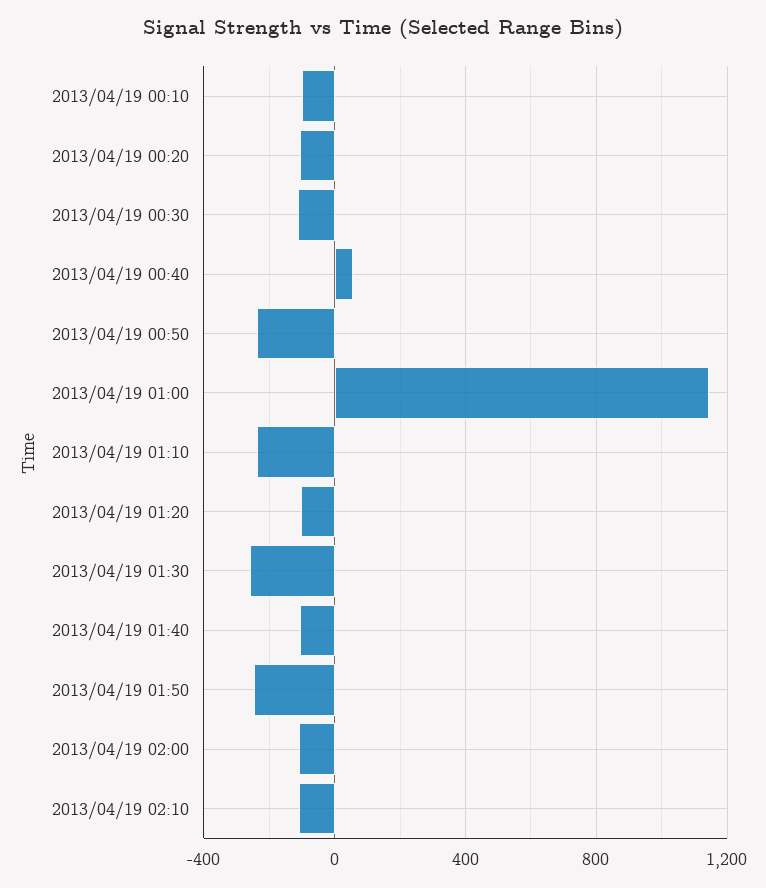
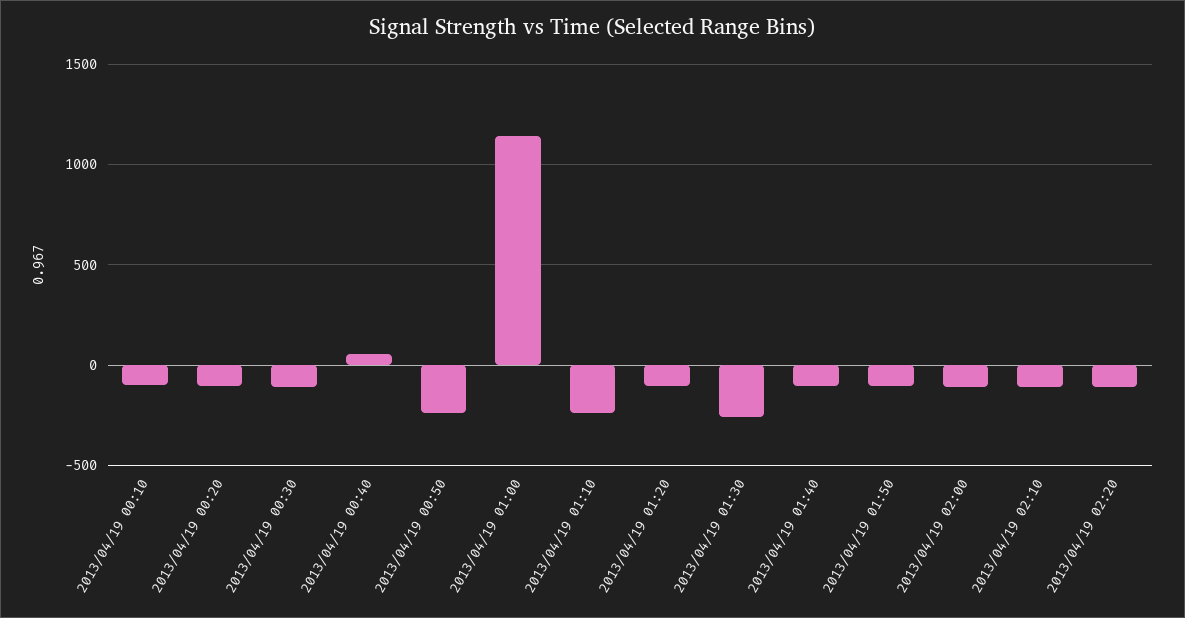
2013/04/19 01:50: -250 -> -100
2013/04/19 02:20: none -> -100

